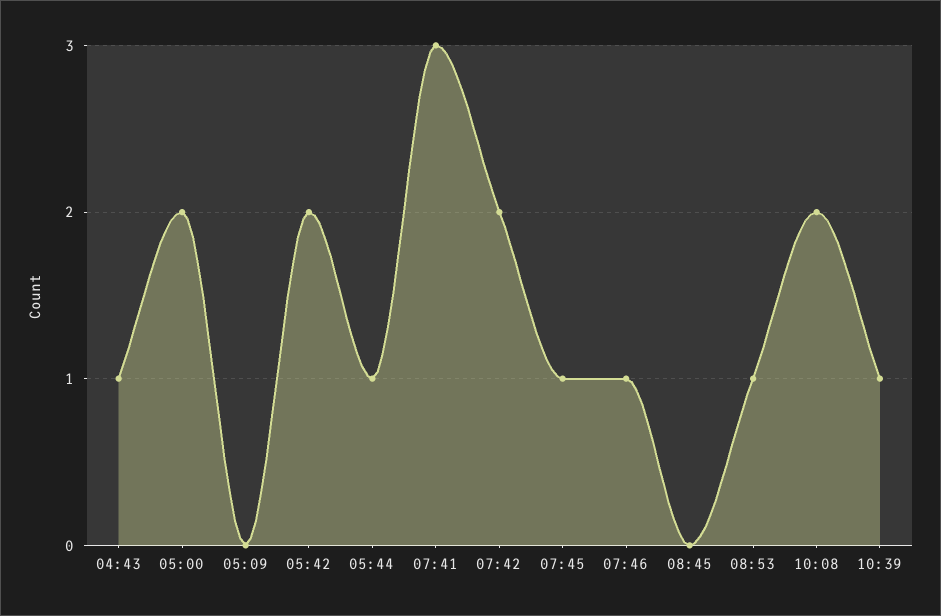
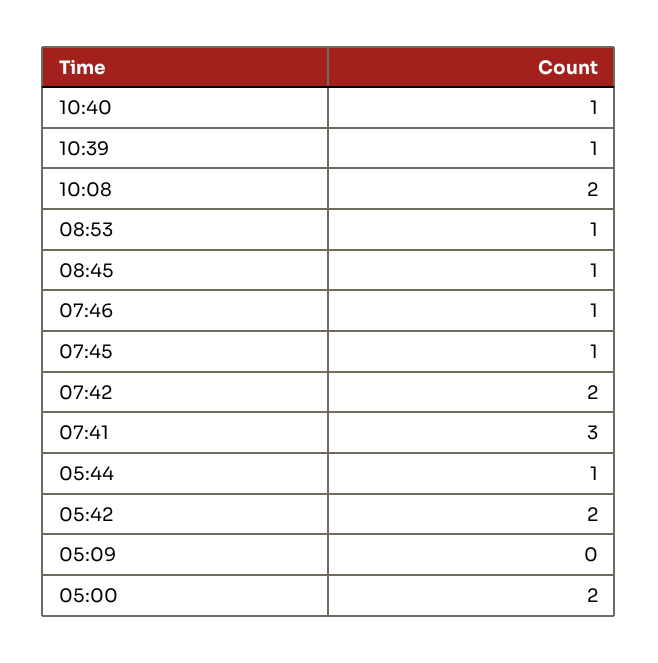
04:43: 1 -> none
08:45: 0 -> 1
10:40: none -> 1

